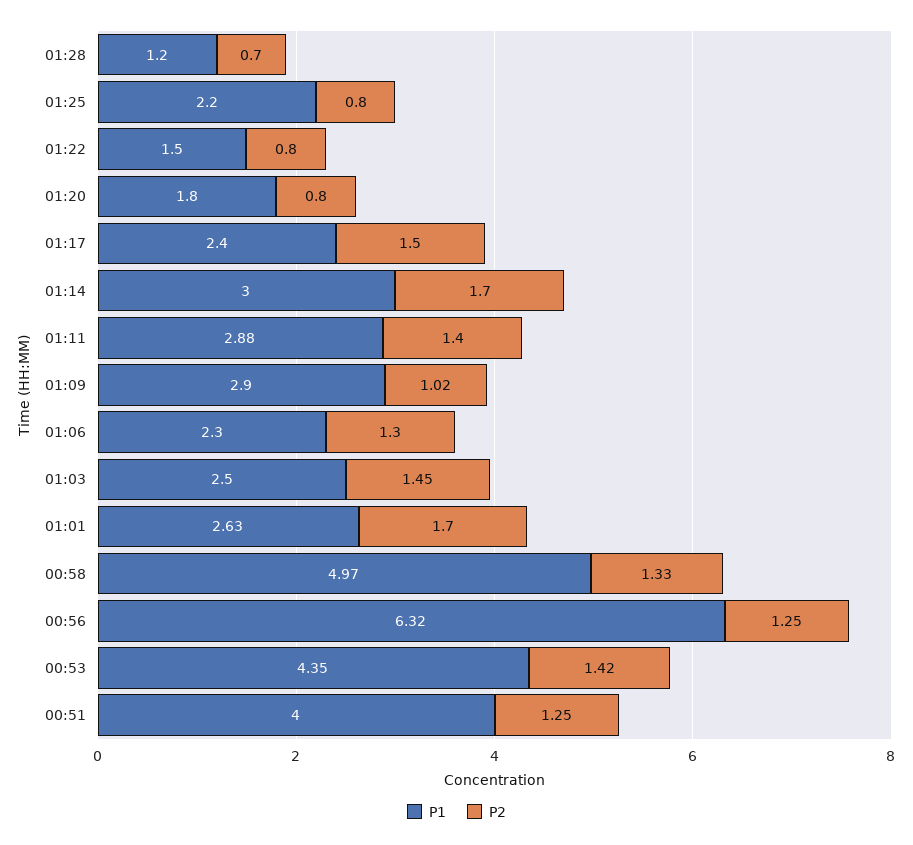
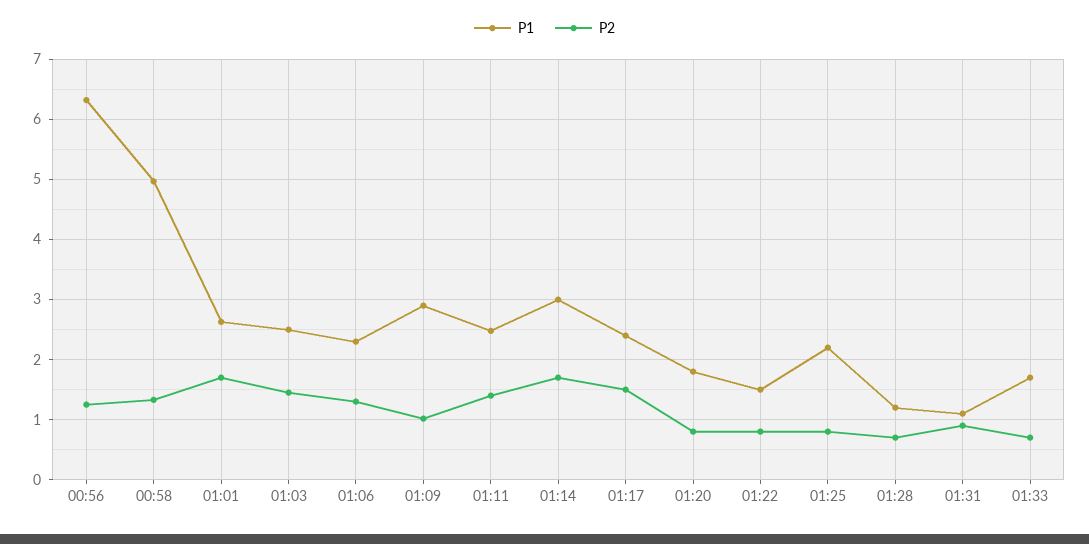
P1, 01:11: 2.88 -> 2.5
P1, 00:53: 4.35 -> none
P2, 00:53: 1.42 -> none
P1, 00:51: 4 -> none
P2, 00:51: 1.25 -> none
P1, 01:31: none -> 1.1
P2, 01:31: none -> 0.9
P1, 01:33: none -> 1.7
P2, 01:33: none -> 0.7

